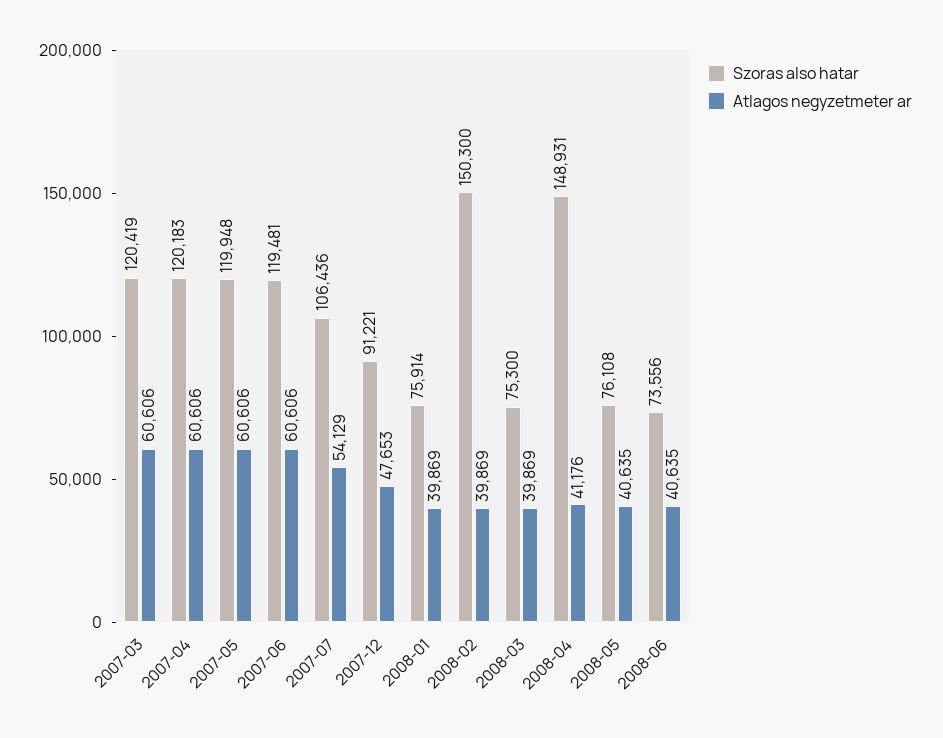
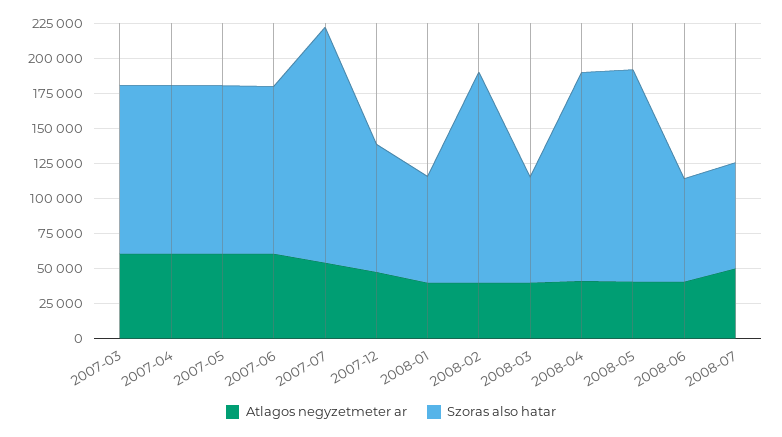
Szoras also hatar, 2007-07: 106436 -> 175000
Szoras also hatar, 2008-05: 76108 -> 150000
Atlagos negyzetmeter ar, 2008-07: none -> 50000
Szoras also hatar, 2008-07: none -> 75000

